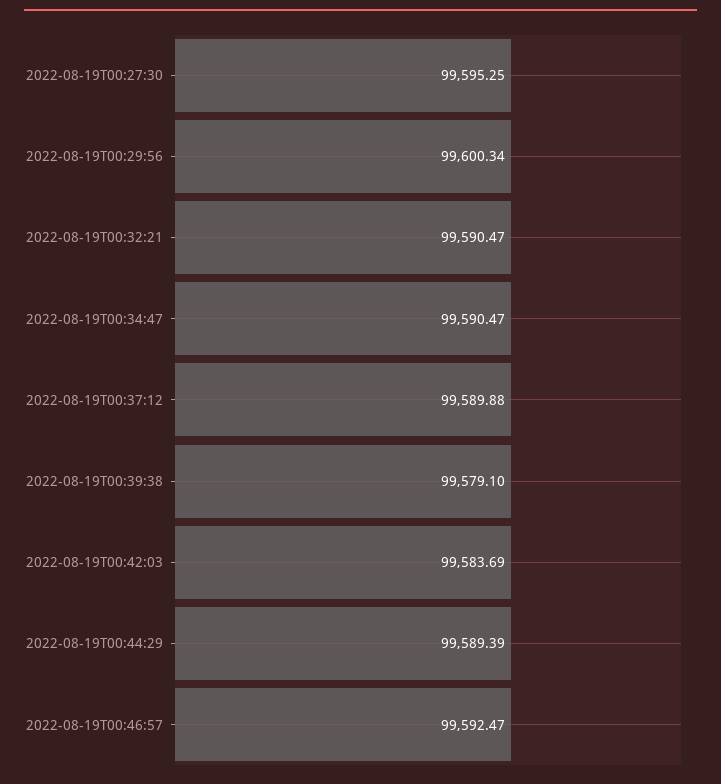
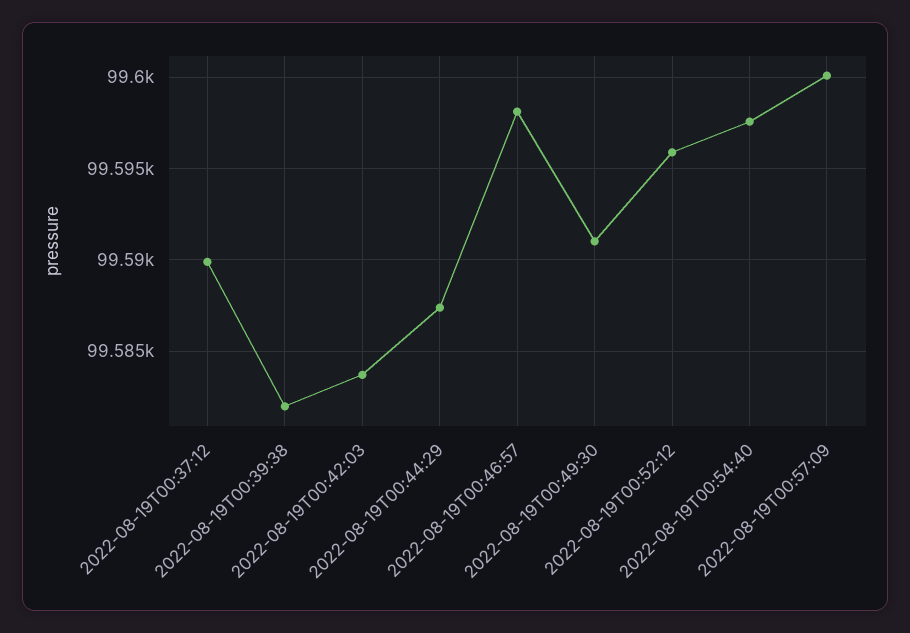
2022-08-19T00:27:30: 99595.25 -> none
2022-08-19T00:29:56: 99600.34 -> none
2022-08-19T00:32:21: 99590.47 -> none
2022-08-19T00:34:47: 99590.47 -> none
2022-08-19T00:39:38: 99579.1 -> 99582
2022-08-19T00:44:29: 99589.39 -> 99587.5
2022-08-19T00:46:57: 99592.47 -> 99598
2022-08-19T00:49:30: none -> 99591
2022-08-19T00:52:12: none -> 99596
2022-08-19T00:54:40: none -> 99597.5
2022-08-19T00:57:09: none -> 99600

